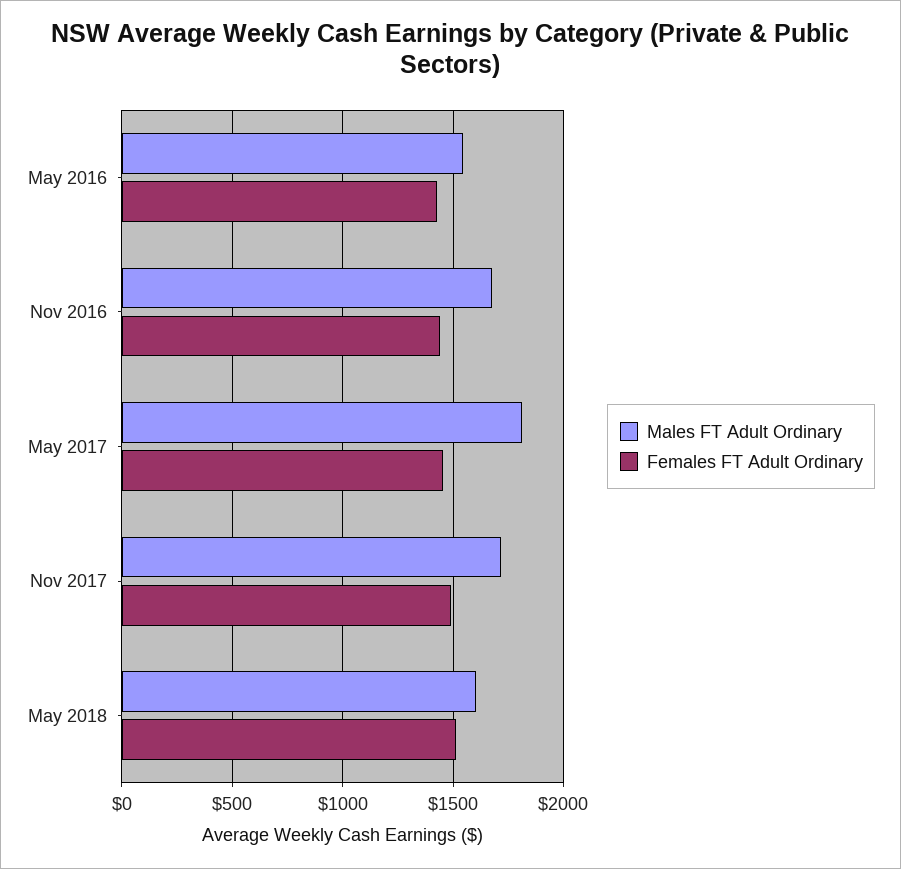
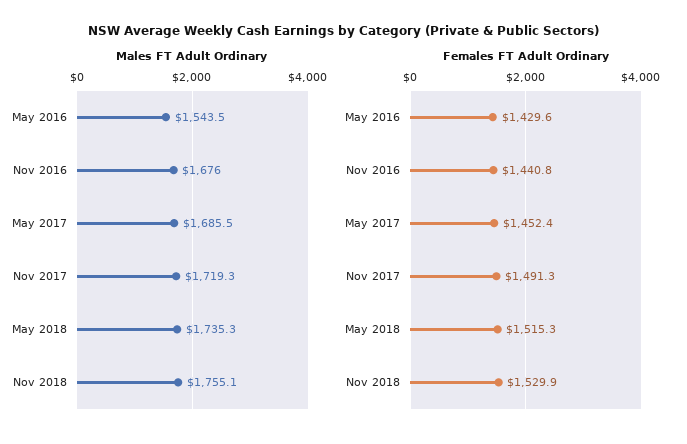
Males FT Adult Ordinary, May 2017: 1800 -> 1685.5
Males FT Adult Ordinary, May 2018: 1600 -> 1735.3
Males FT Adult Ordinary, Nov 2018: none -> 1755.1
Females FT Adult Ordinary, Nov 2018: none -> 1529.9

